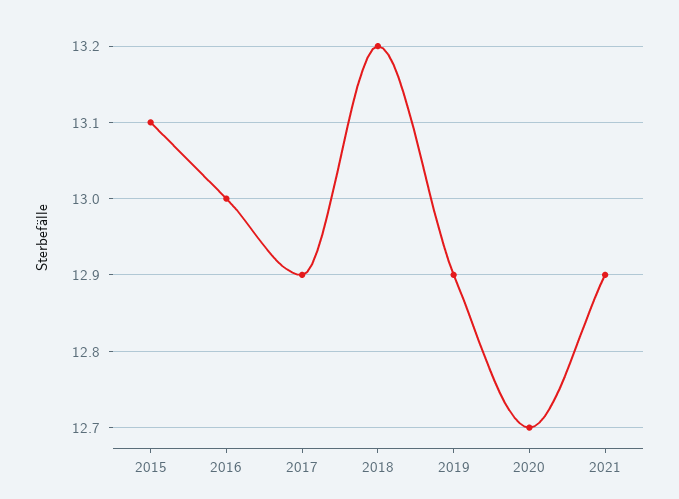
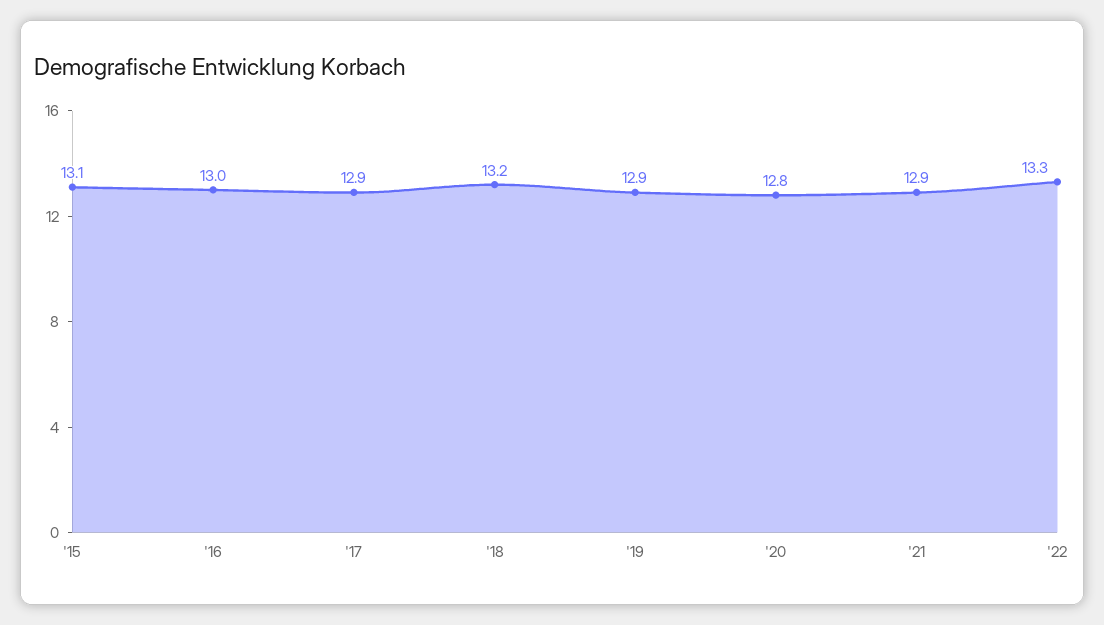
2020: 12.7 -> 12.8
'22: none -> 13.3

